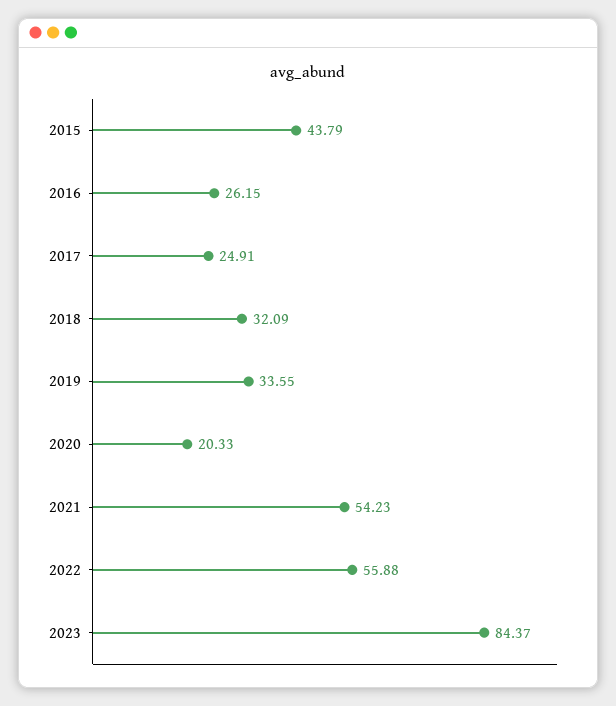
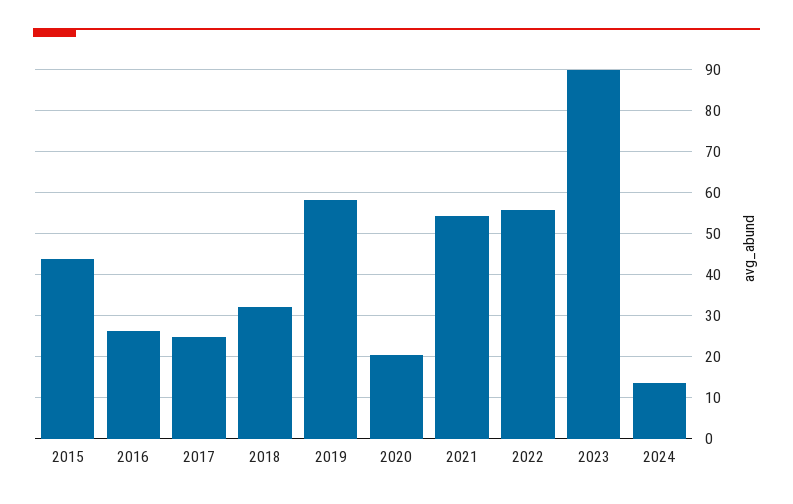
2019: 33.55 -> 58
2023: 84.37 -> 90
2024: none -> 14

